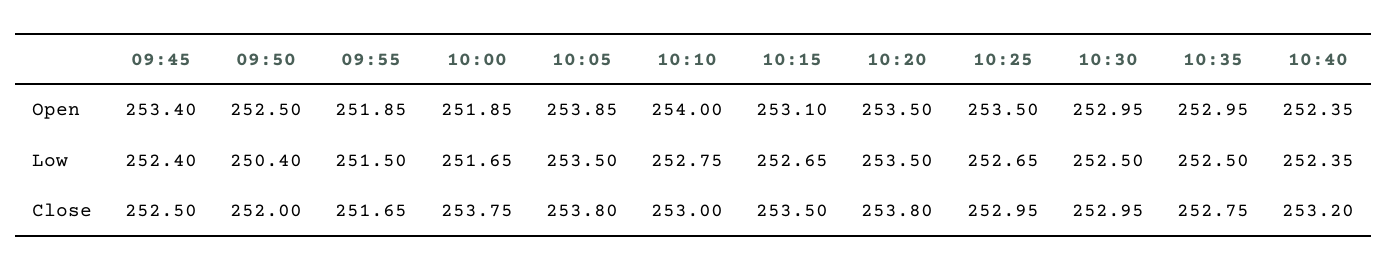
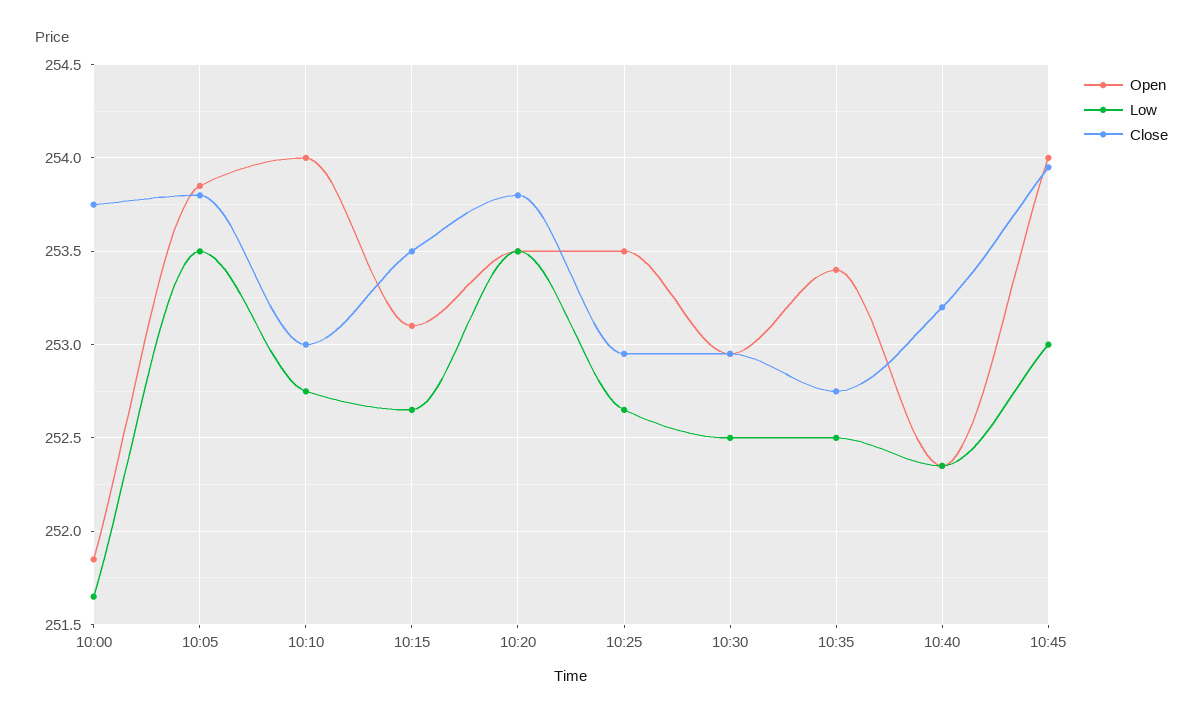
Open, 09:45: 253.4 -> none
Open, 09:50: 252.5 -> none
Open, 09:55: 251.85 -> none
Open, 10:35: 252.95 -> 253.4
Low, 09:45: 252.4 -> none
Low, 09:50: 250.4 -> none
Low, 09:55: 251.5 -> none
Close, 09:45: 252.5 -> none
Close, 09:50: 252 -> none
Close, 09:55: 251.65 -> none
Open, 10:45: none -> 254
Low, 10:45: none -> 253
Close, 10:45: none -> 253.95

